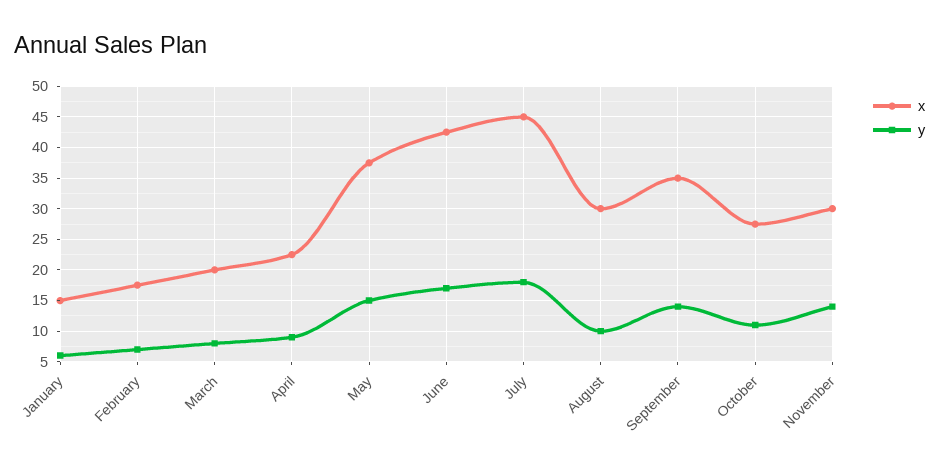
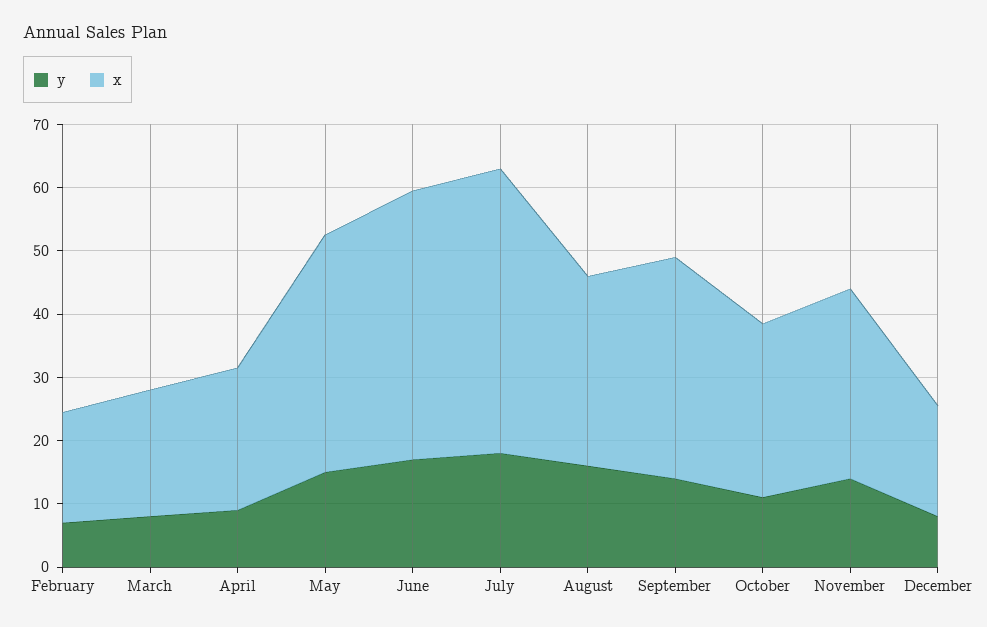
x, January: 15 -> none
y, January: 6 -> none
y, August: 10 -> 16
y, December: none -> 8
x, December: none -> 18

